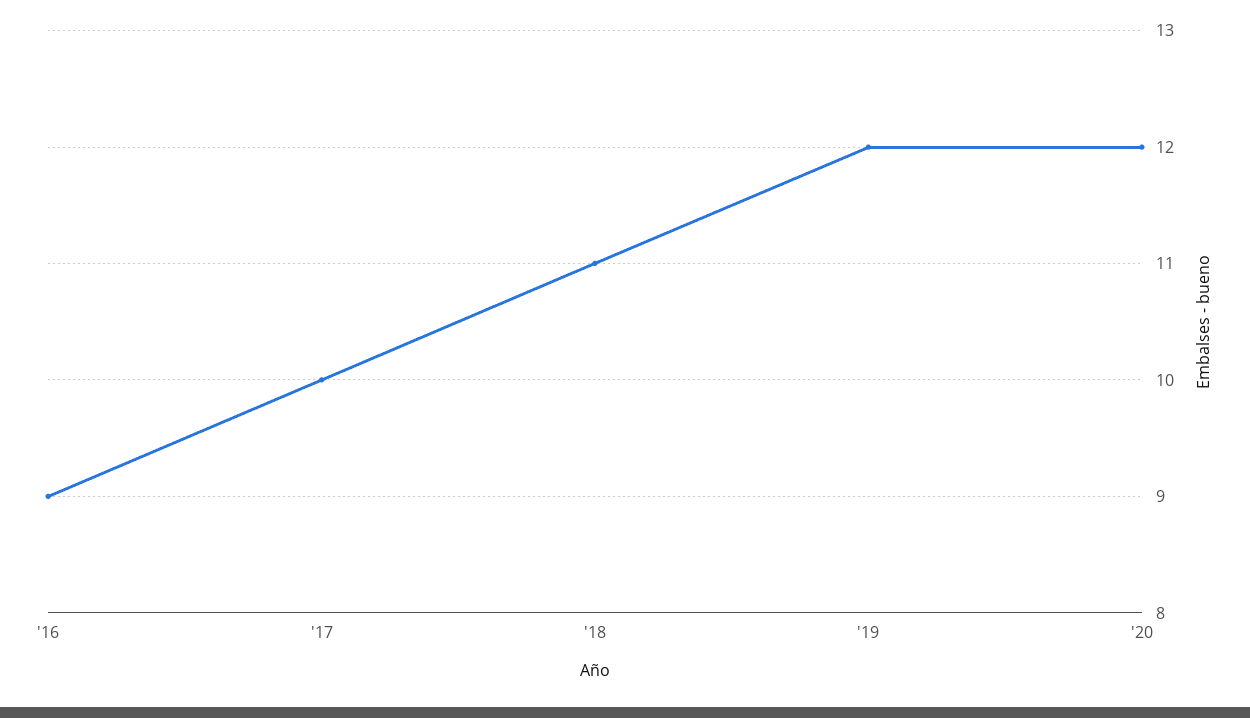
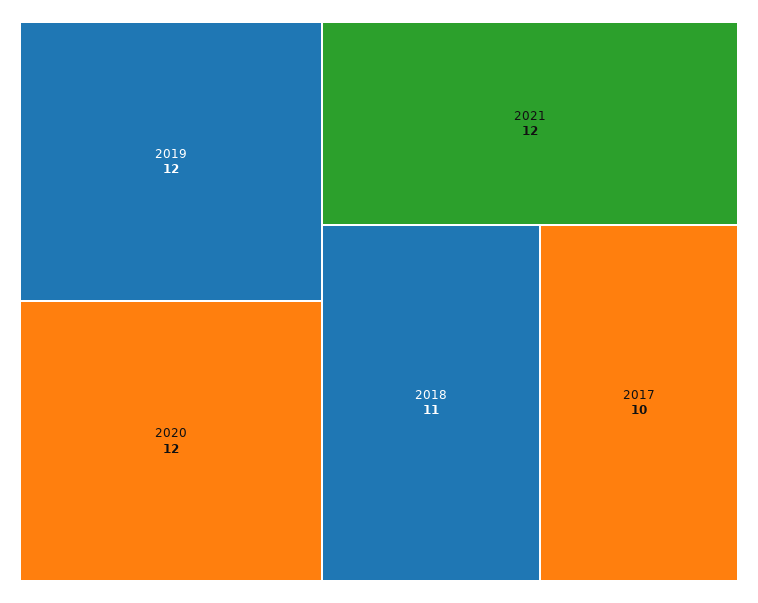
'16: 9 -> none
2021: none -> 12

